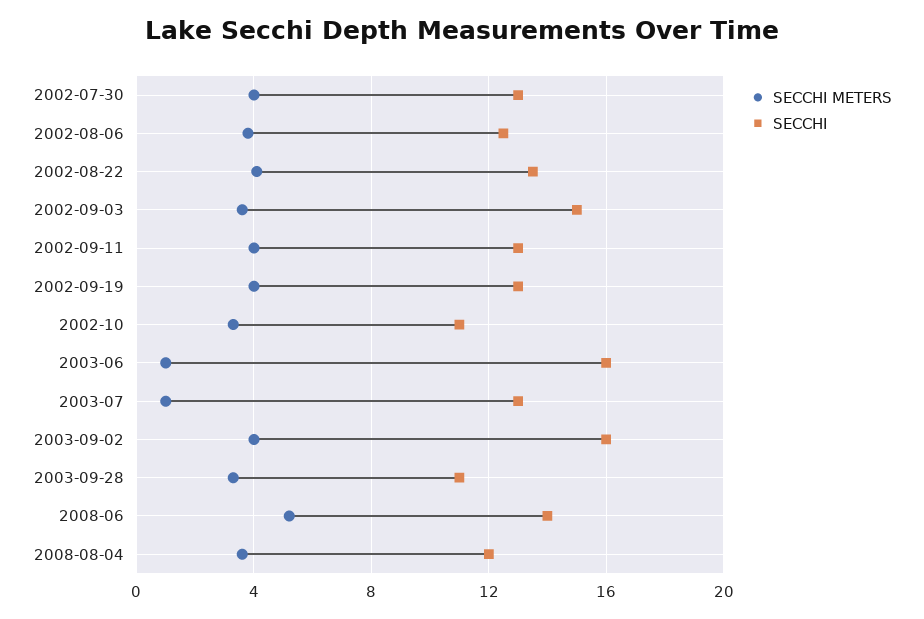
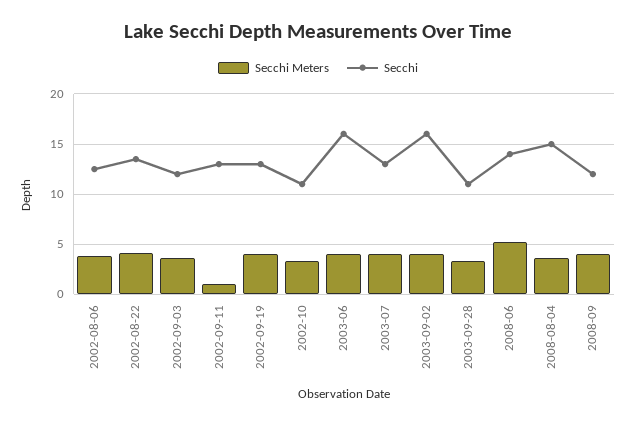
SECCHI METERS, 2002-07-30: 4 -> none
SECCHI, 2002-07-30: 13 -> none
SECCHI, 2002-09-03: 15 -> 12
SECCHI METERS, 2002-09-11: 4 -> 1
SECCHI METERS, 2003-06: 1 -> 4
SECCHI METERS, 2003-07: 1 -> 4
SECCHI, 2008-08-04: 12 -> 15
SECCHI METERS, 2008-09: none -> 4
SECCHI, 2008-09: none -> 12

